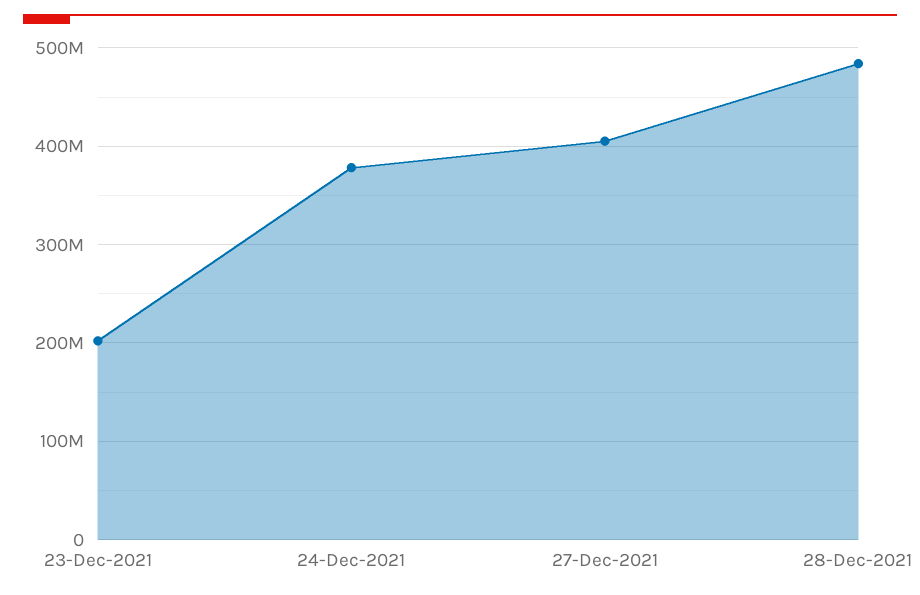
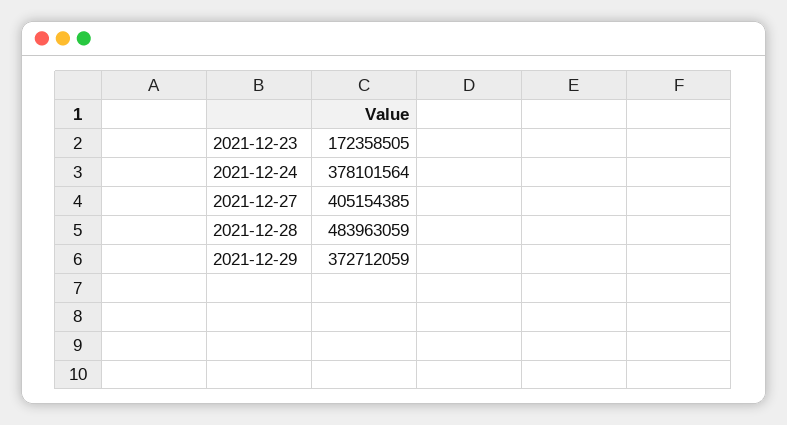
23-Dec-2021: 200000000 -> 172358505
2021-12-29: none -> 372712059

